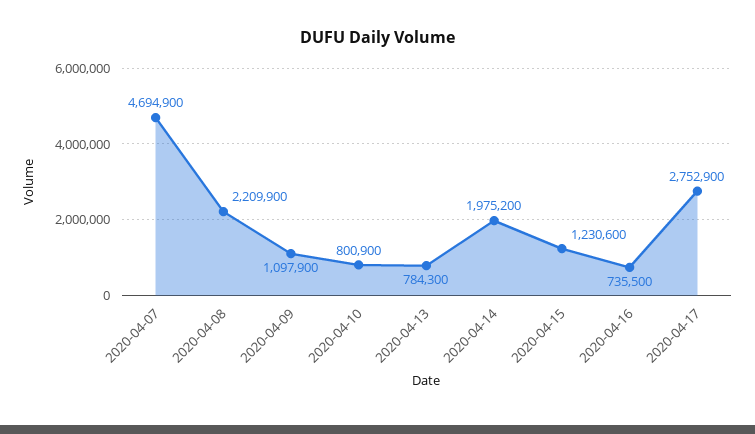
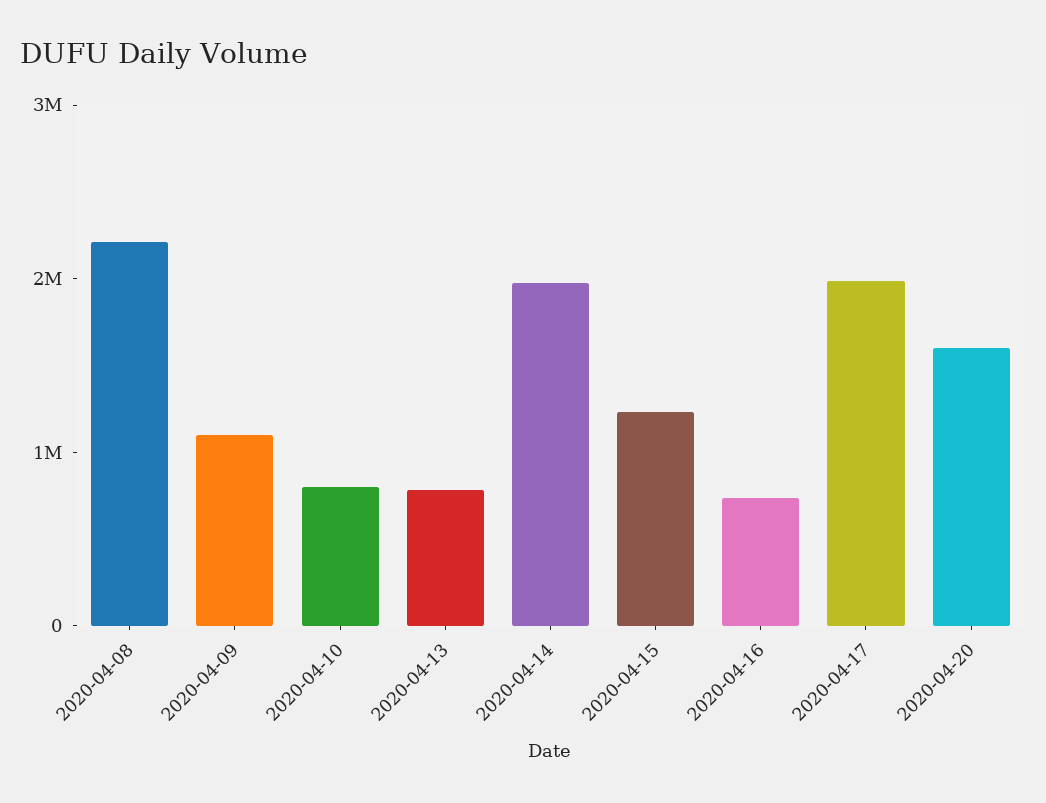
2020-04-07: 4694900 -> none
2020-04-17: 2752900 -> 2000000
2020-04-20: none -> 1600000

